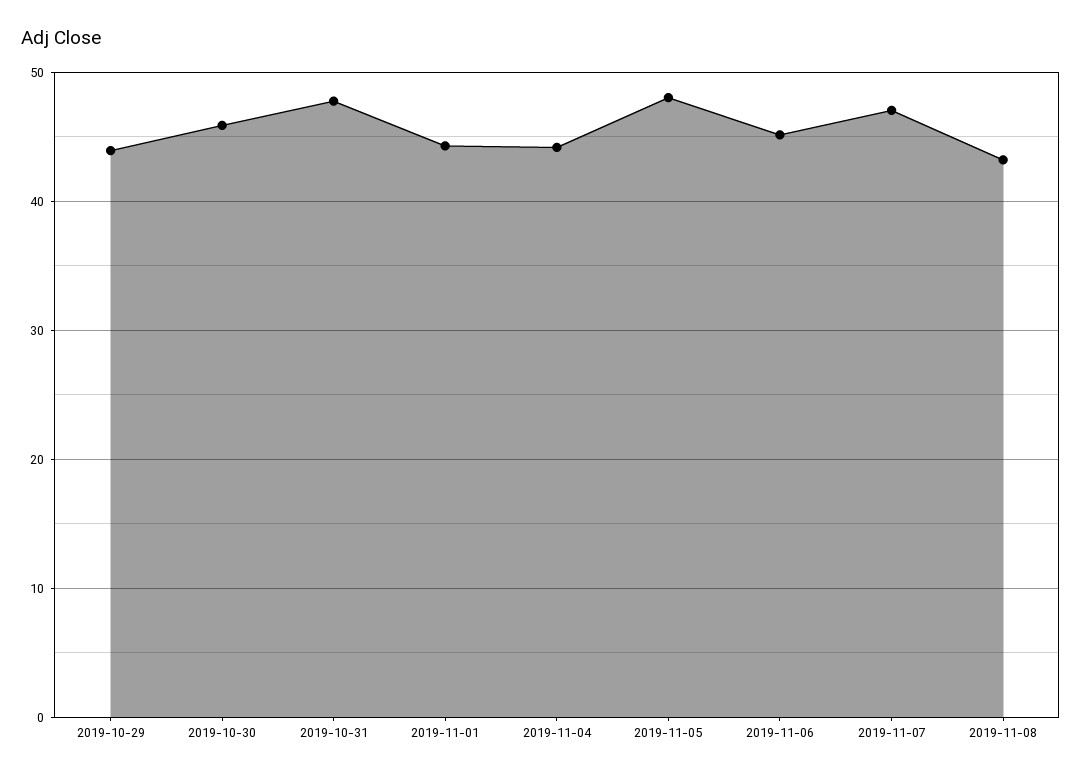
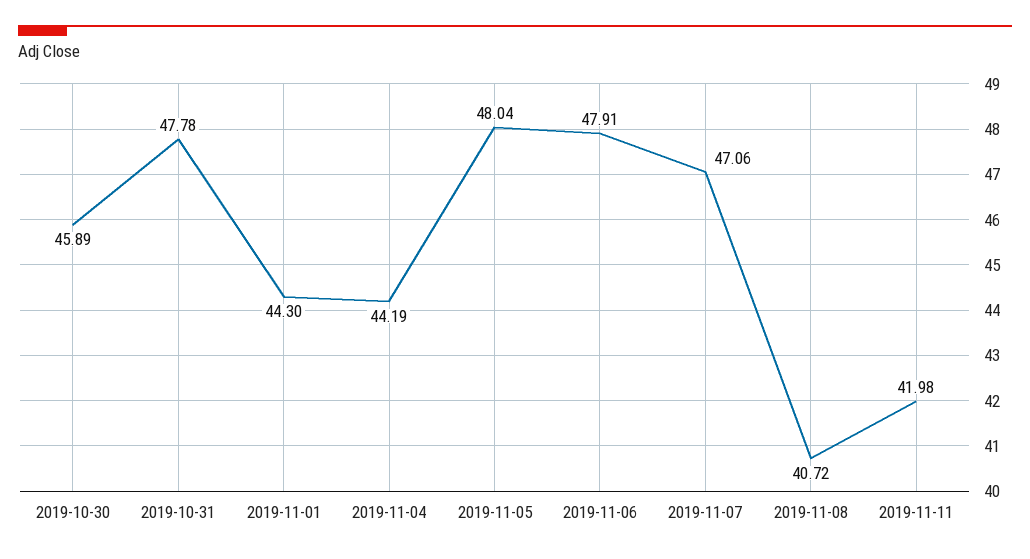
2019-10-29: 44 -> none
2019-11-06: 45 -> 47.91
2019-11-08: 43 -> 40.72
2019-11-11: none -> 41.98

